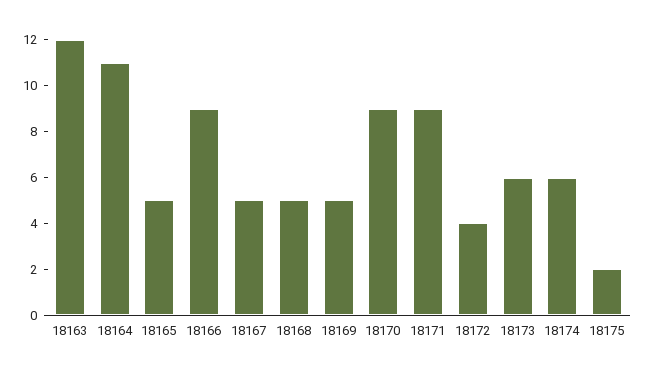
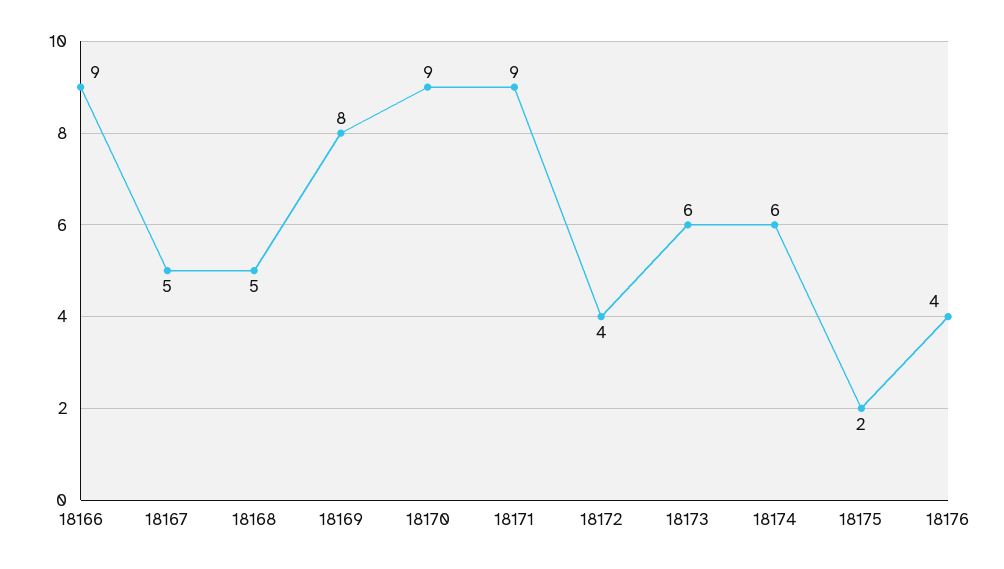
18163: 12 -> none
18164: 11 -> none
18165: 5 -> none
18169: 5 -> 8
18176: none -> 4

